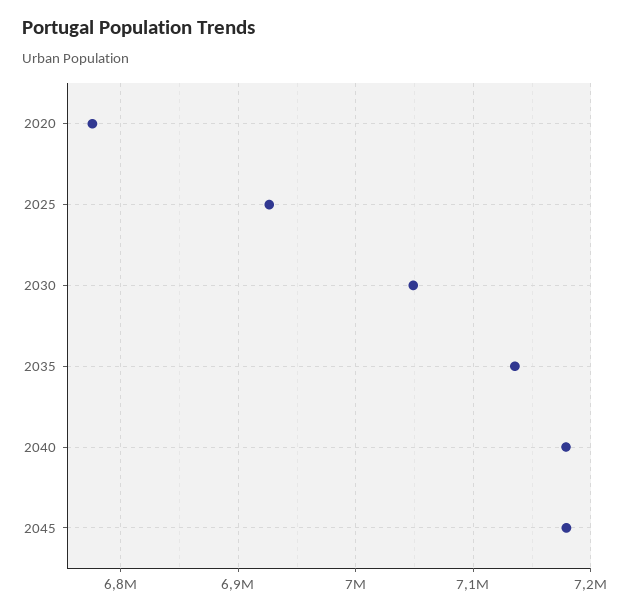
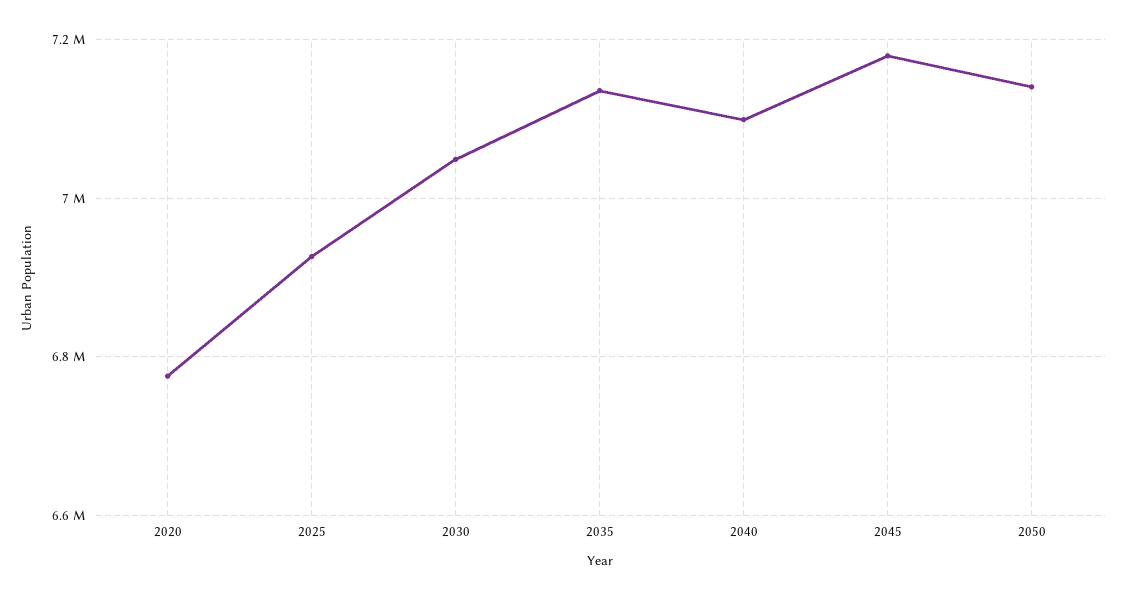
2040: 7180000 -> 7100000
2050: none -> 7140000

